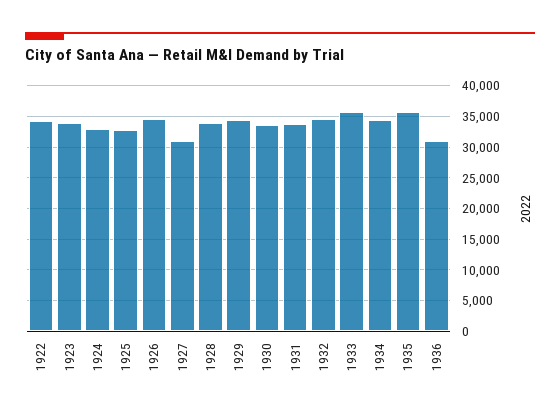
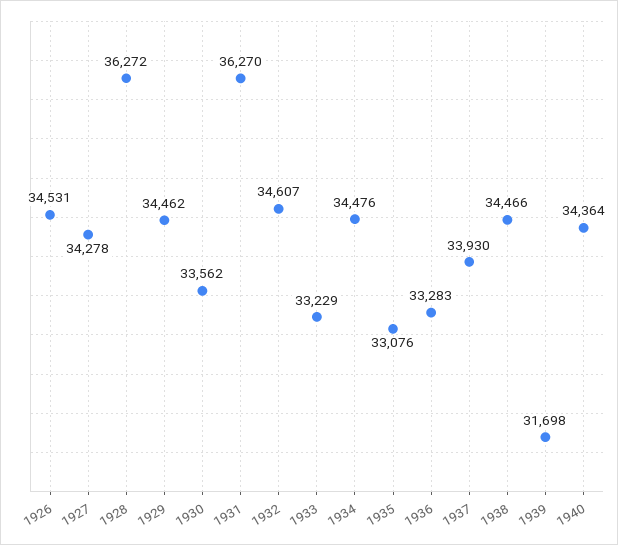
1922: 34000 -> none
1923: 34000 -> none
1924: 33000 -> none
1925: 33000 -> none
1927: 31000 -> 34278
1928: 34000 -> 36272
1931: 34000 -> 36270
1933: 36000 -> 33229
1935: 36000 -> 33076
1936: 31000 -> 33283
1937: none -> 33930
1938: none -> 34466
1939: none -> 31698
1940: none -> 34364

